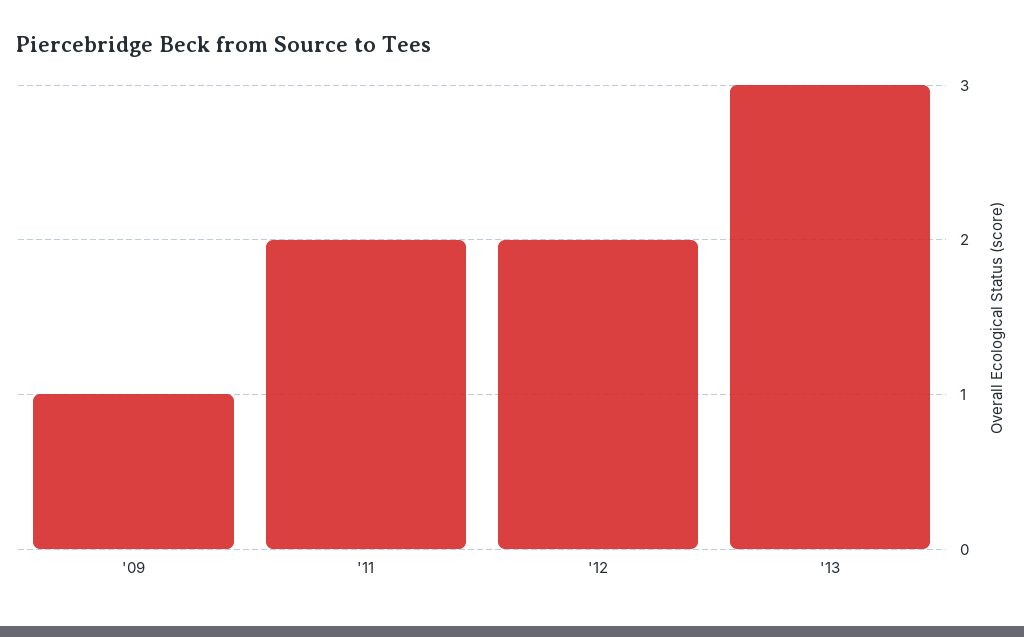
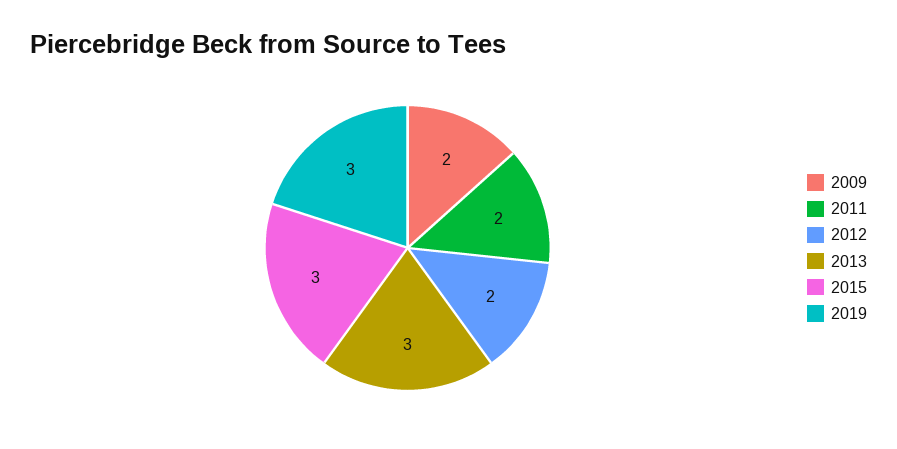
'09: 1 -> 2
2015: none -> 3
2019: none -> 3

